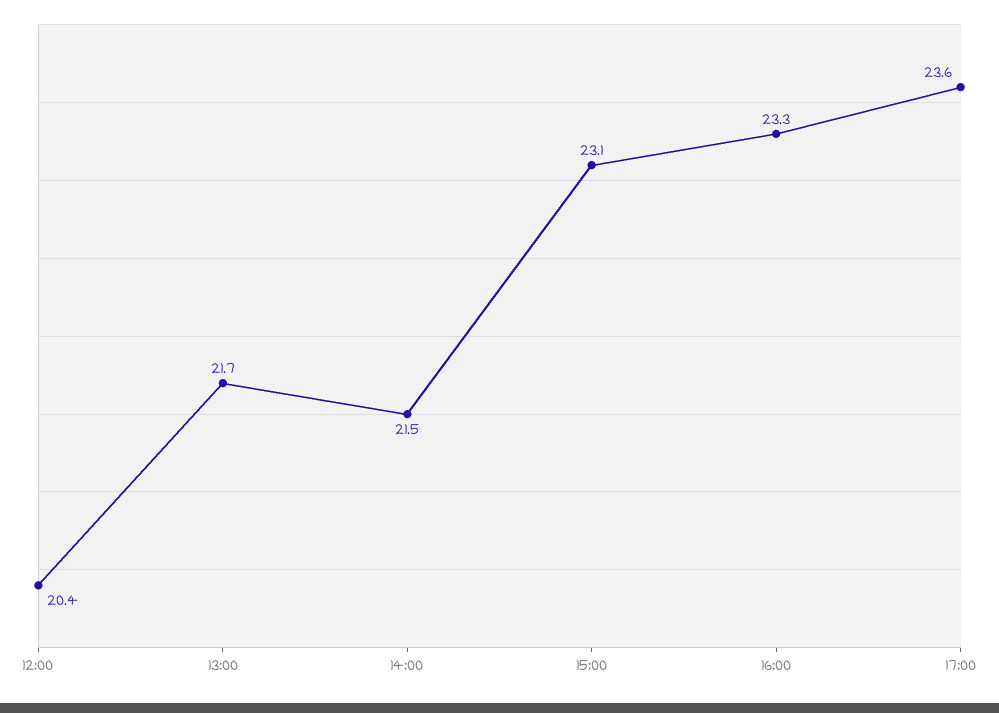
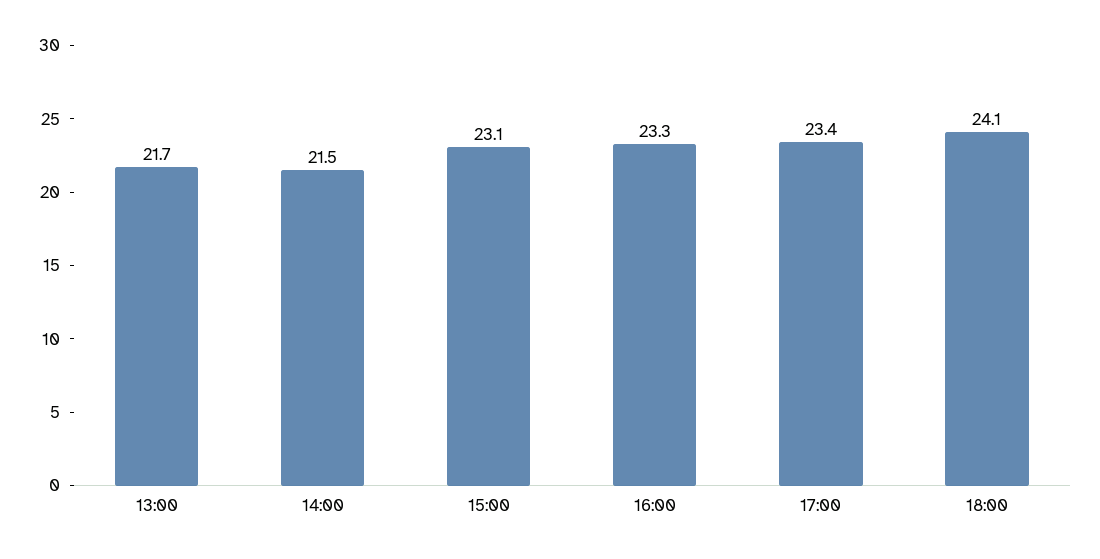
12:00: 20.4 -> none
17:00: 23.6 -> 23.4
18:00: none -> 24.1

